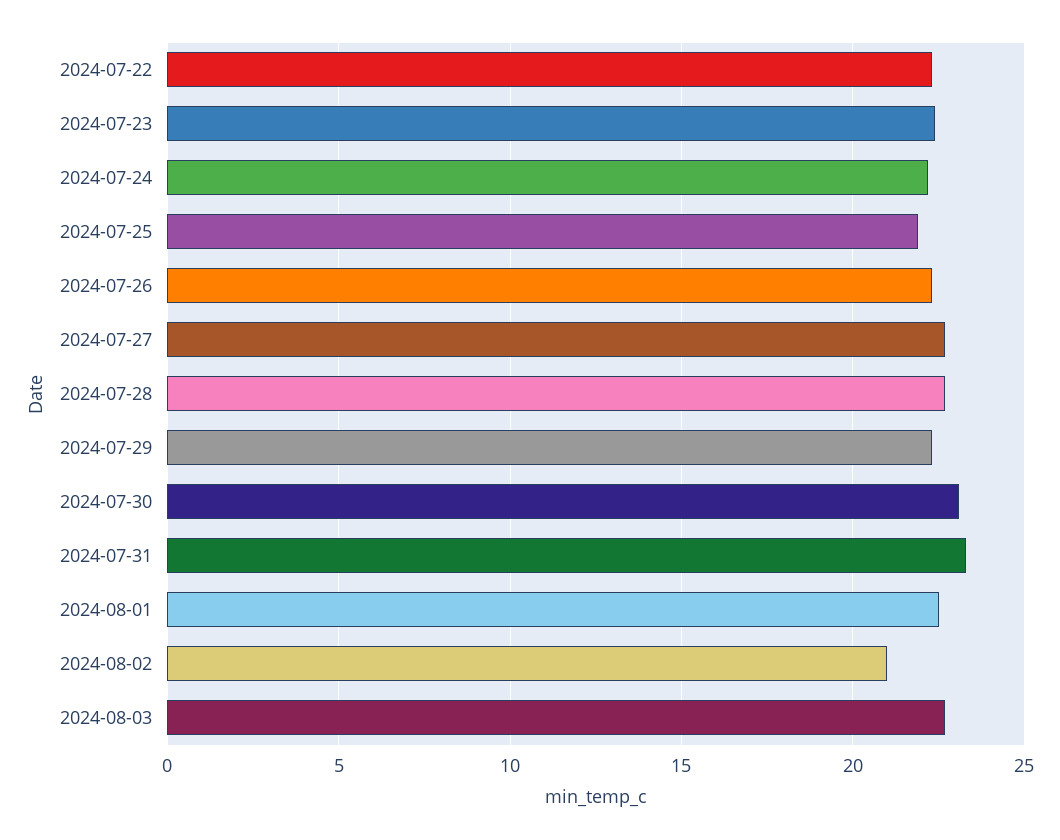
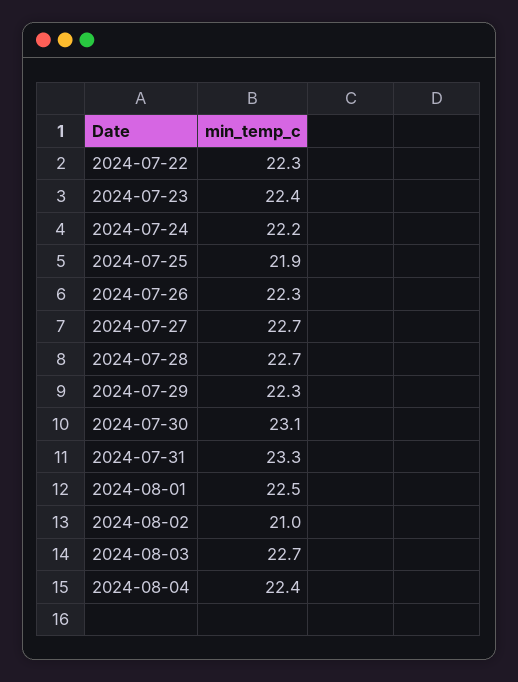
2024-08-04: none -> 22.4

